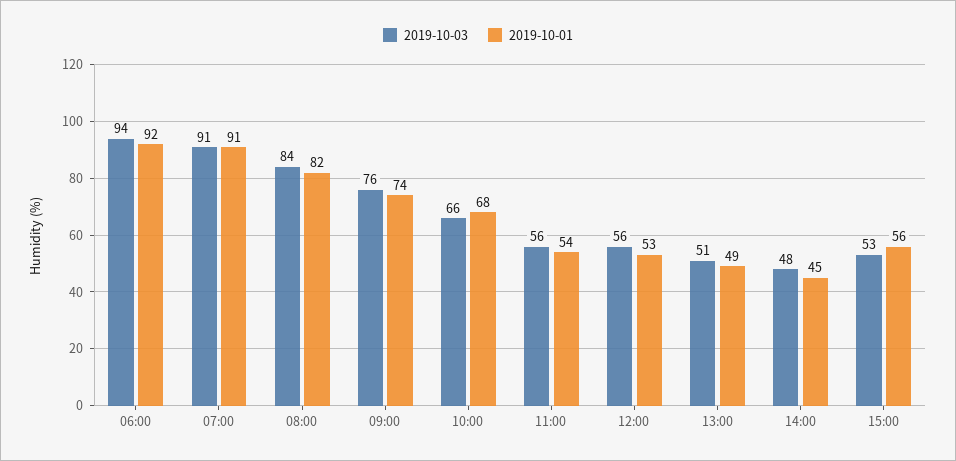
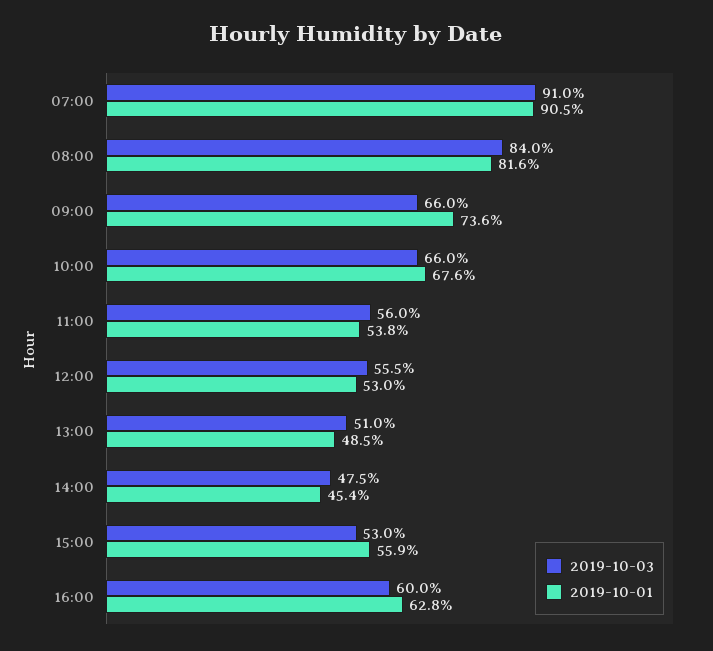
2019-10-03, 06:00: 94 -> none
2019-10-01, 06:00: 92 -> none
2019-10-03, 09:00: 76 -> 66
2019-10-03, 16:00: none -> 60
2019-10-01, 16:00: none -> 62.8

